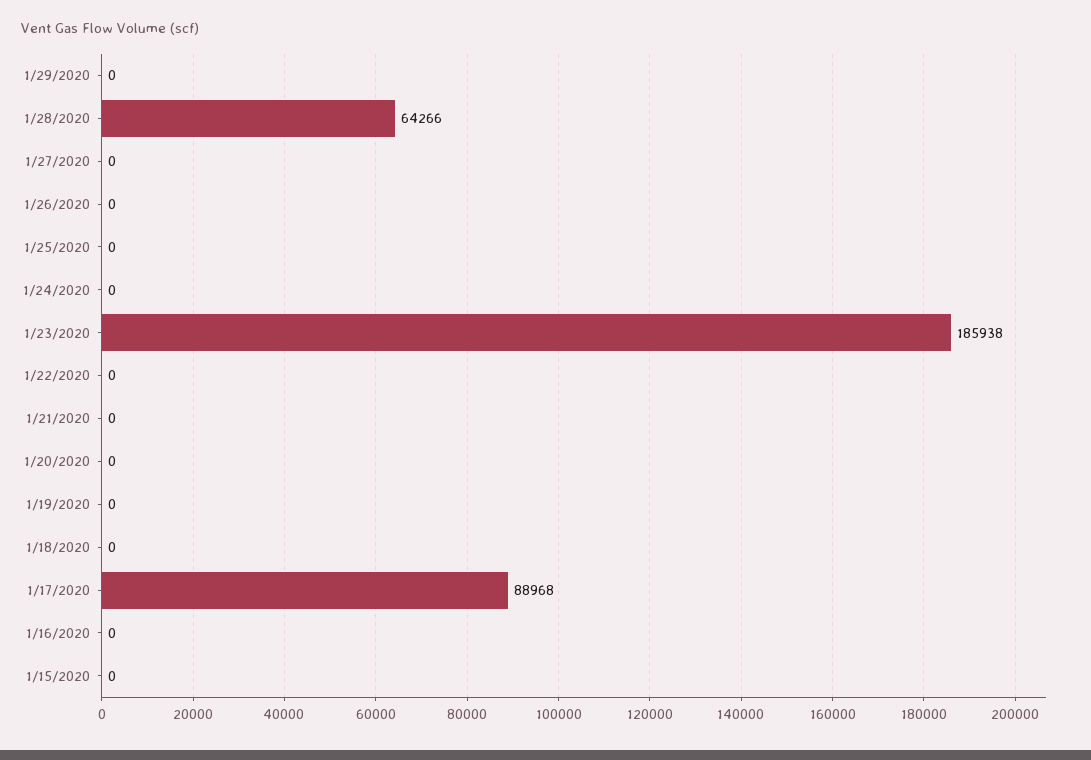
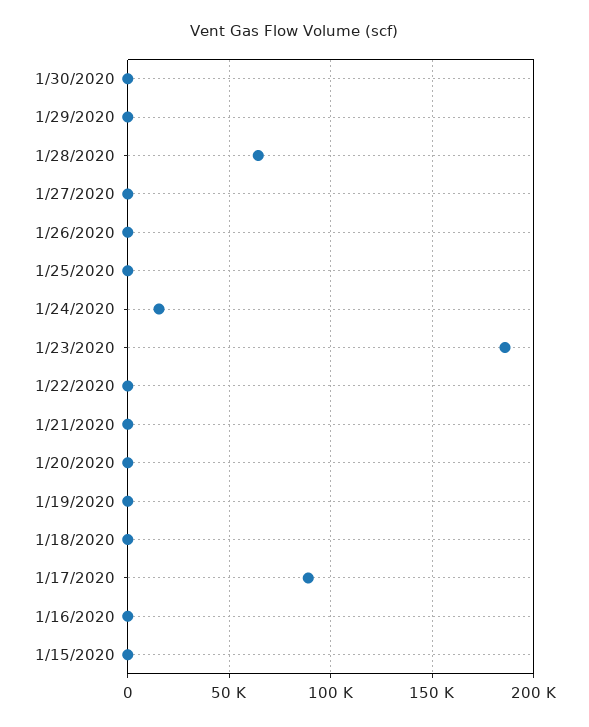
1/24/2020: 0 -> 15000
1/30/2020: none -> 0

